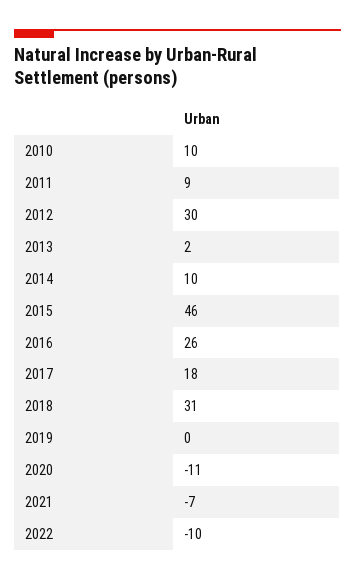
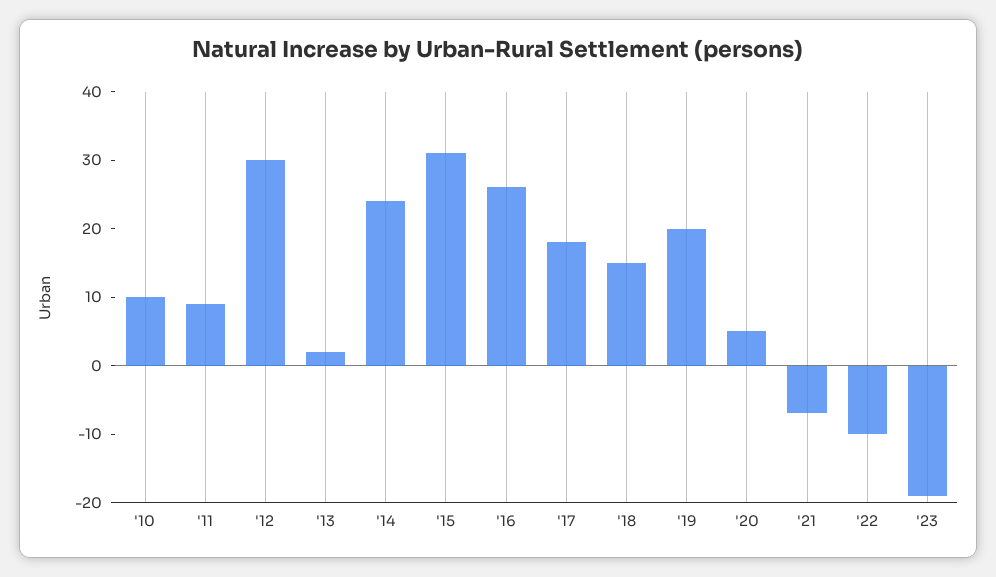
2014: 10 -> 25
2015: 46 -> 30
2018: 31 -> 15
2019: 0 -> 20
2020: -11 -> 5
'23: none -> -20

